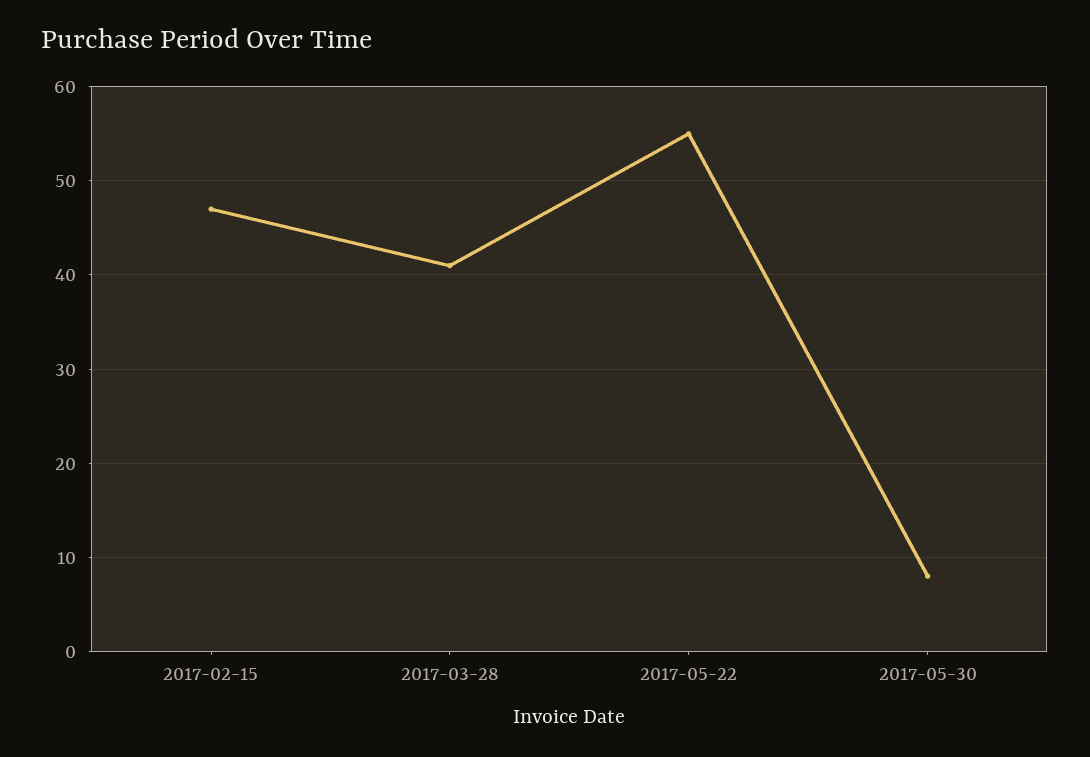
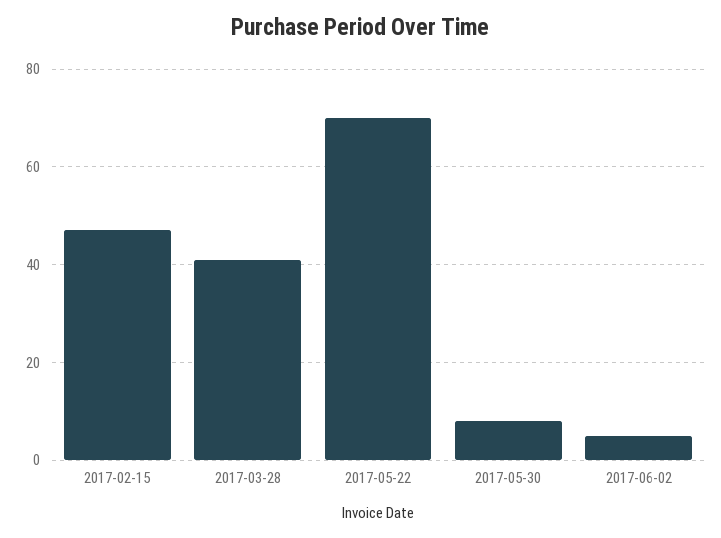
2017-05-22: 55 -> 70
2017-06-02: none -> 5

